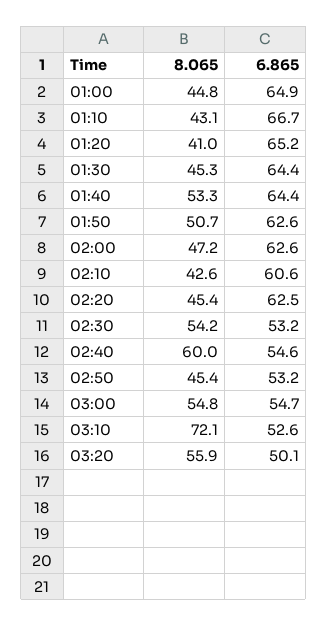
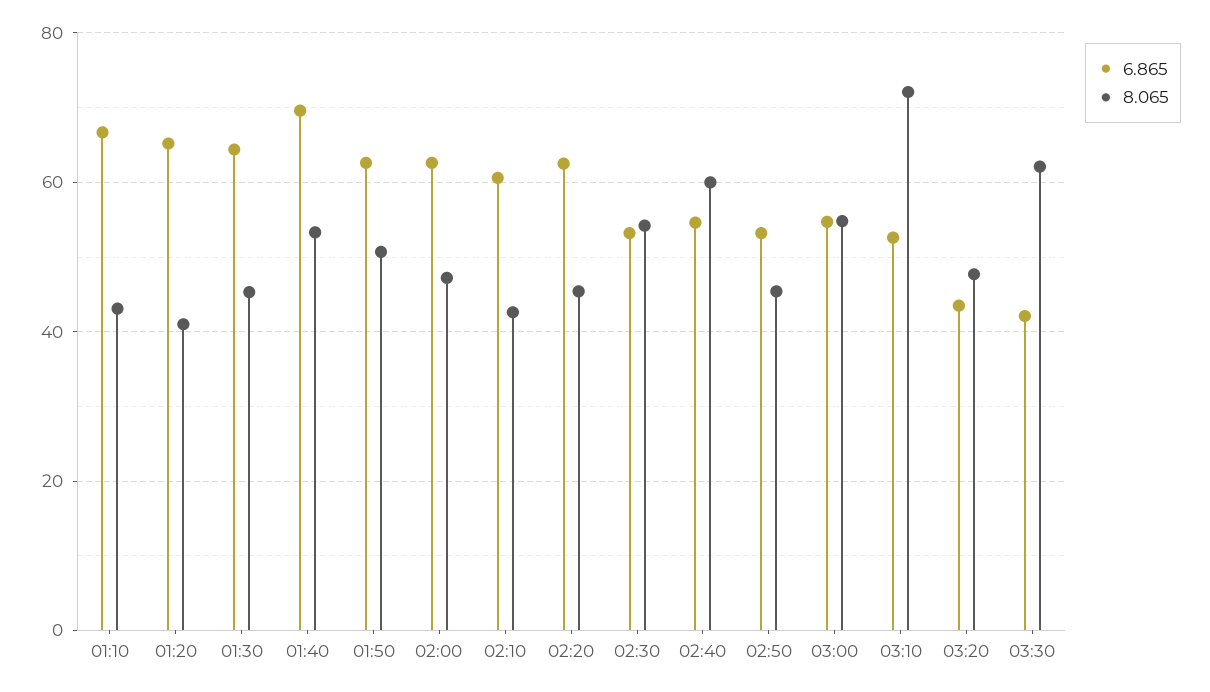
8.065, 01:00: 44.8 -> none
6.865, 01:00: 64.9 -> none
6.865, 01:40: 64.4 -> 70
8.065, 03:20: 55.9 -> 48
6.865, 03:20: 50.1 -> 44
6.865, 03:30: none -> 42
8.065, 03:30: none -> 62

